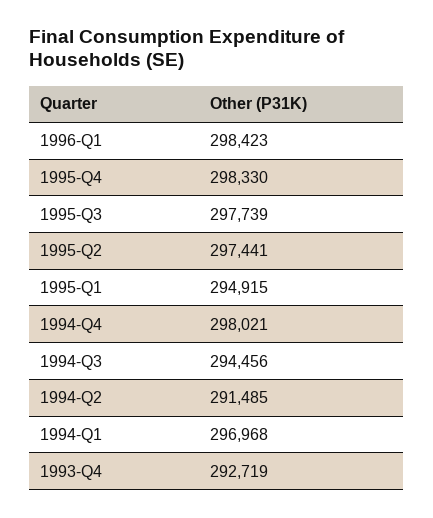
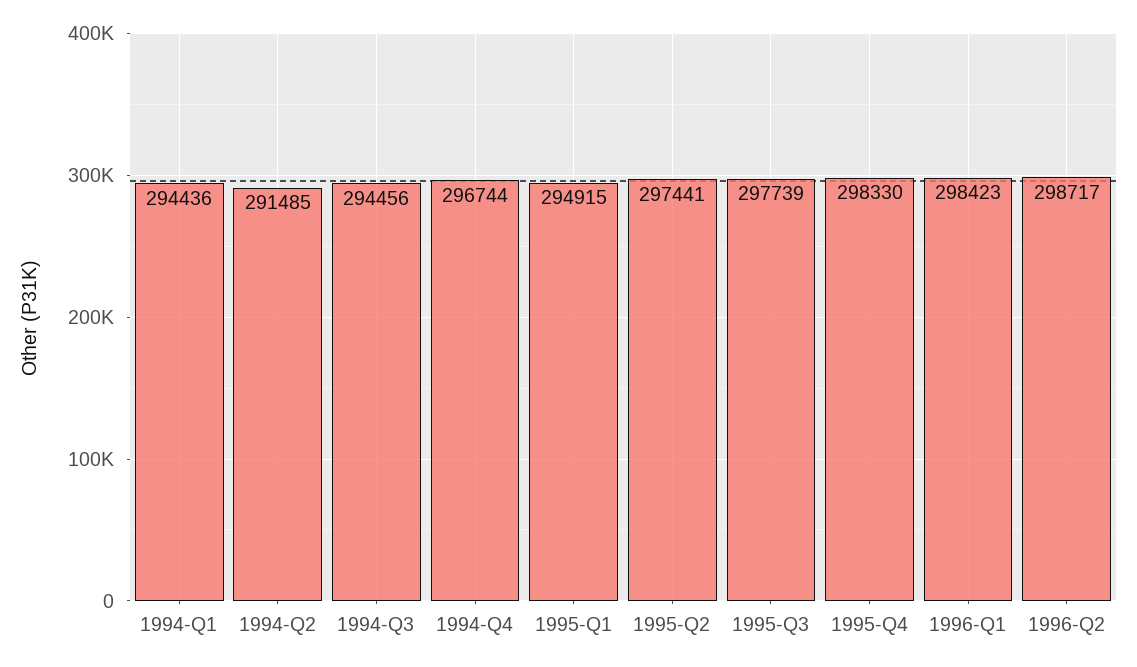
1994-Q4: 298021 -> 296744
1994-Q1: 296968 -> 294436
1993-Q4: 292719 -> none
1996-Q2: none -> 298717

